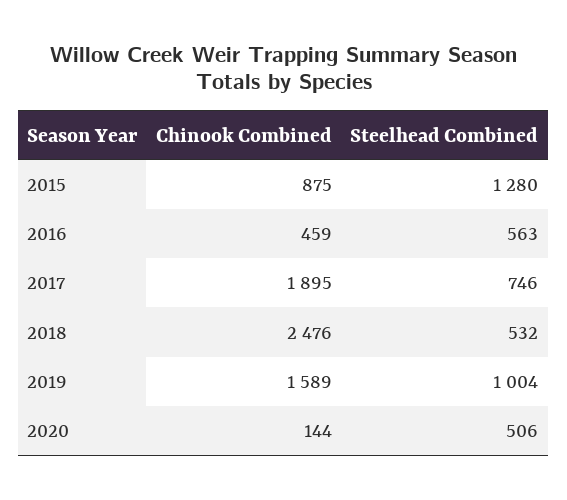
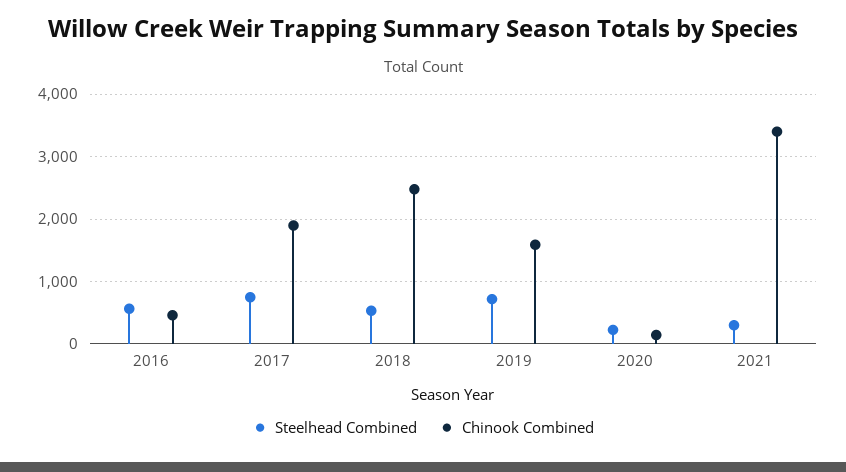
Chinook Combined, 2015: 875 -> none
Steelhead Combined, 2015: 1280 -> none
Steelhead Combined, 2019: 1004 -> 700
Steelhead Combined, 2020: 506 -> 200
Steelhead Combined, 2021: none -> 300
Chinook Combined, 2021: none -> 3400

